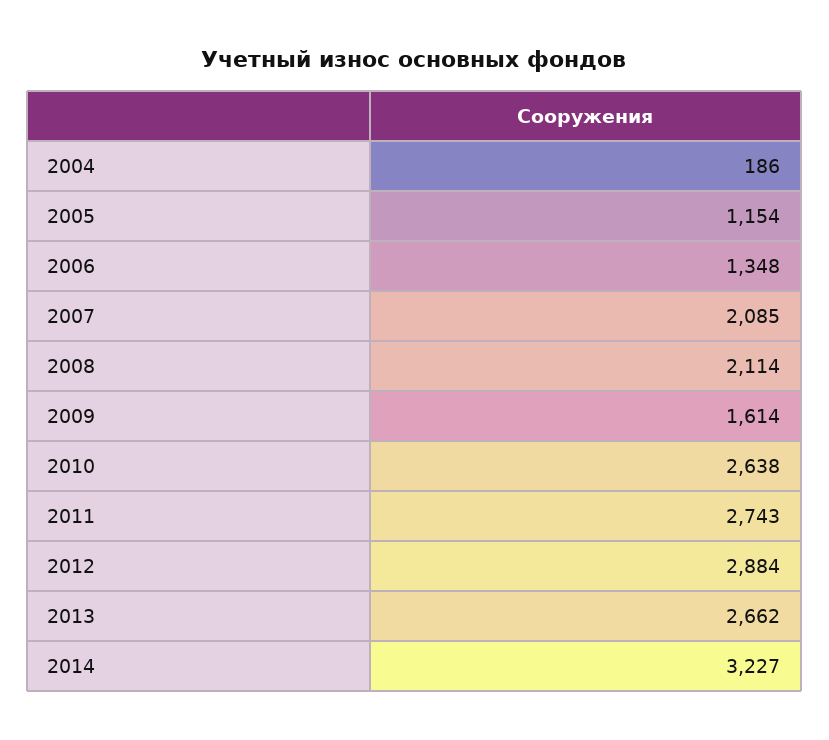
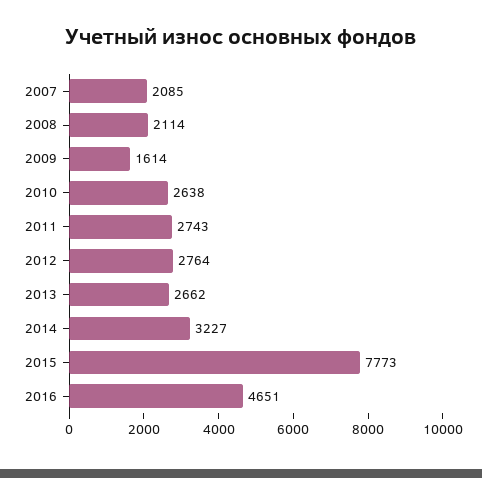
2004: 186 -> none
2005: 1154 -> none
2006: 1348 -> none
2012: 2884 -> 2764
2015: none -> 7773
2016: none -> 4651

